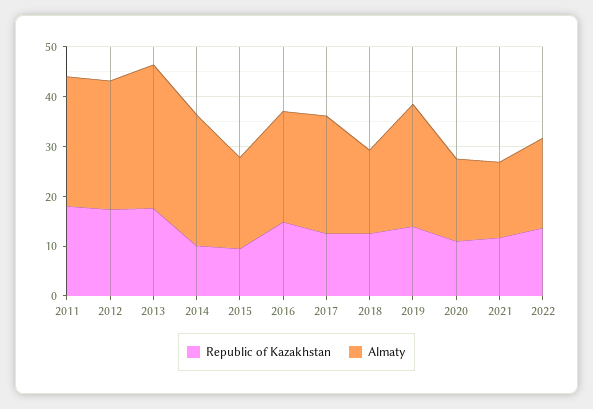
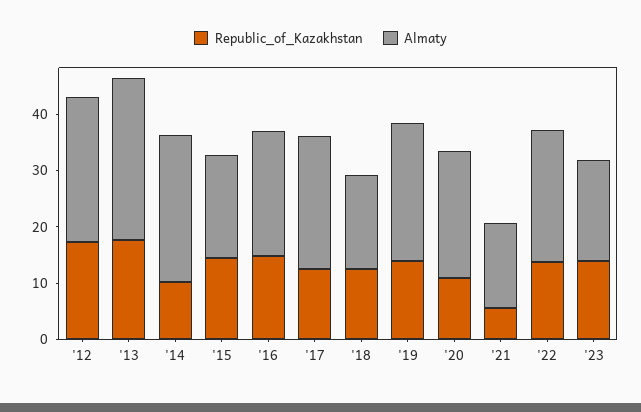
Republic of Kazakhstan, 2011: 18 -> none
Almaty, 2011: 26 -> none
Republic of Kazakhstan, 2015: 10 -> 14
Almaty, 2020: 16 -> 22
Republic of Kazakhstan, 2021: 12 -> 6
Almaty, 2022: 18 -> 24
Republic of Kazakhstan, '23: none -> 14
Almaty, '23: none -> 18

